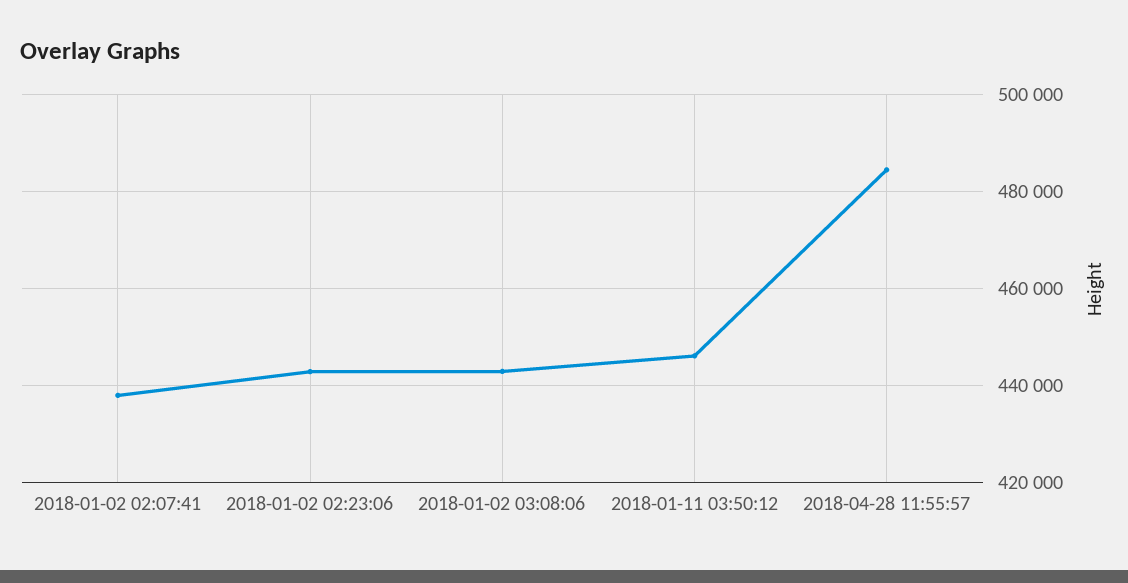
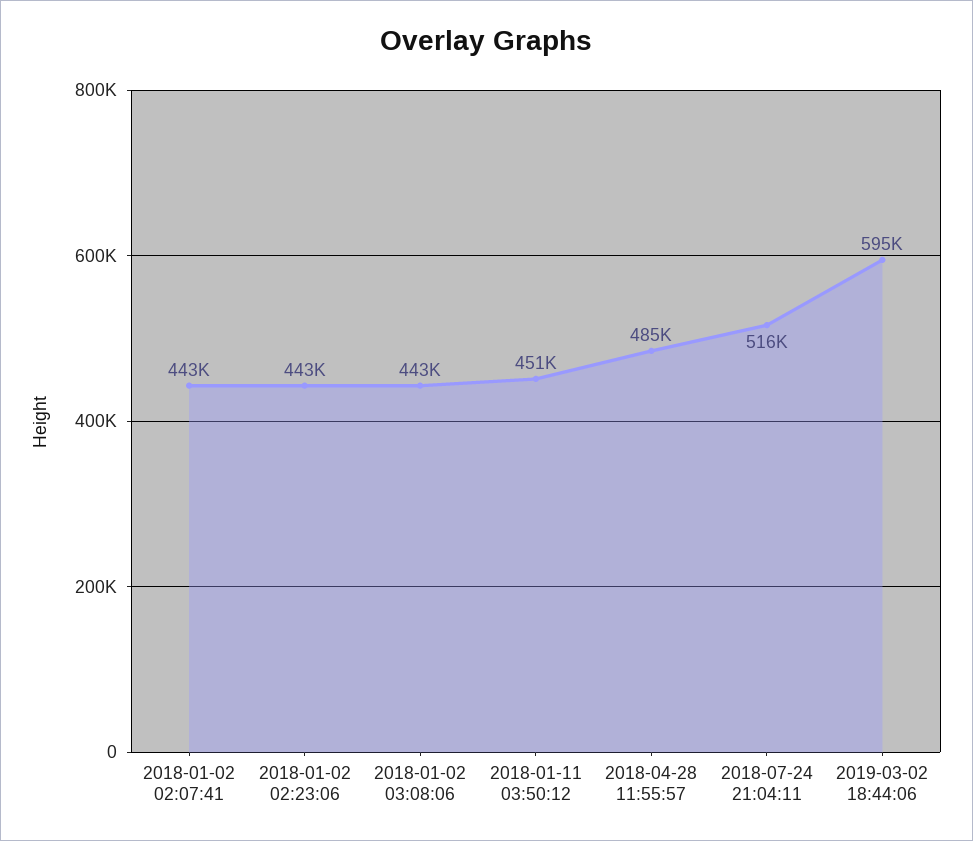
2018-01-02 02:07:41: 438000 -> 443000
2018-01-11 03:50:12: 446000 -> 451000
2018-07-24 21:04:11: none -> 516000
2019-03-02 18:44:06: none -> 595000

